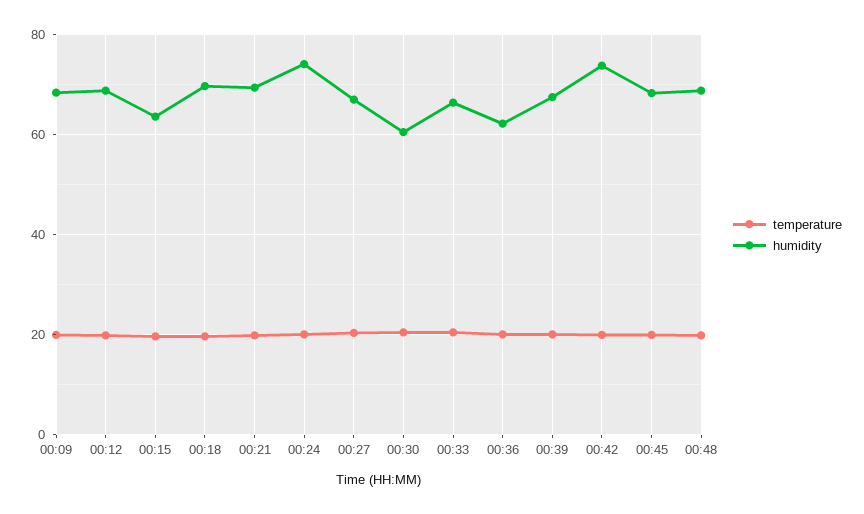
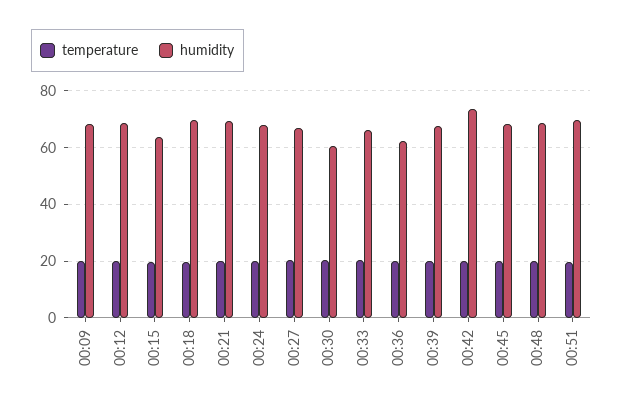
humidity, 00:24: 74 -> 67.5
temperature, 00:51: none -> 20
humidity, 00:51: none -> 70

